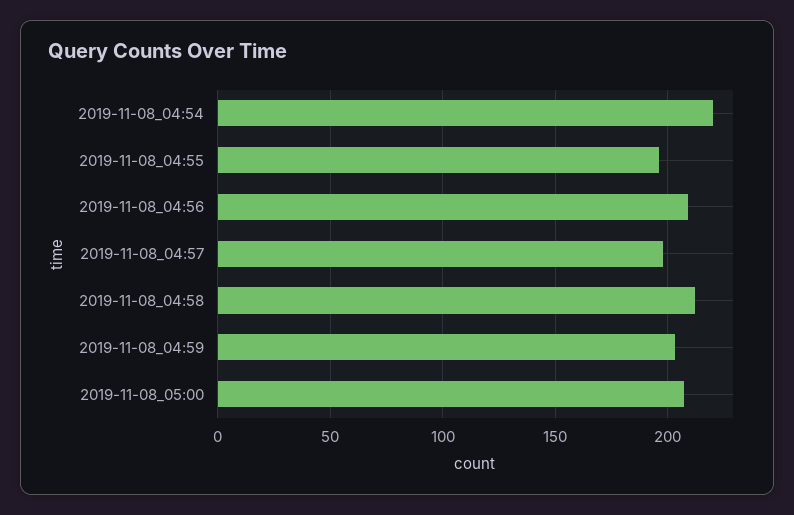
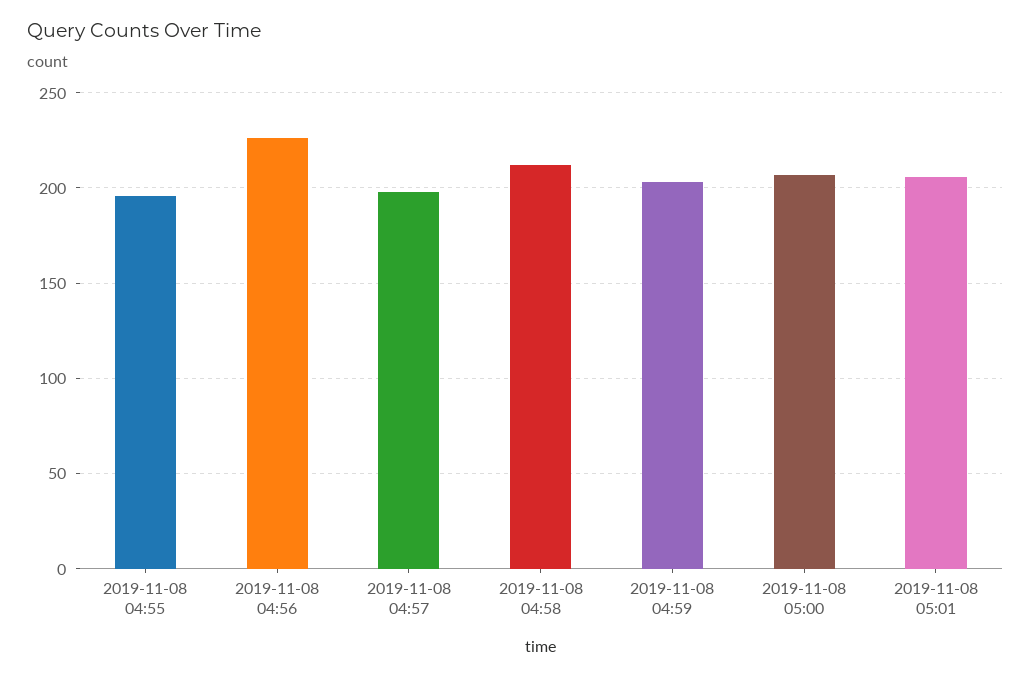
2019-11-08_04:54: 220 -> none
2019-11-08_04:56: 210 -> 225
2019-11-08 05:01: none -> 205

